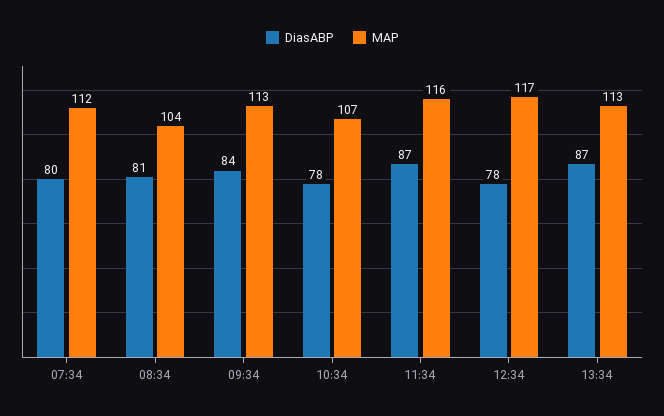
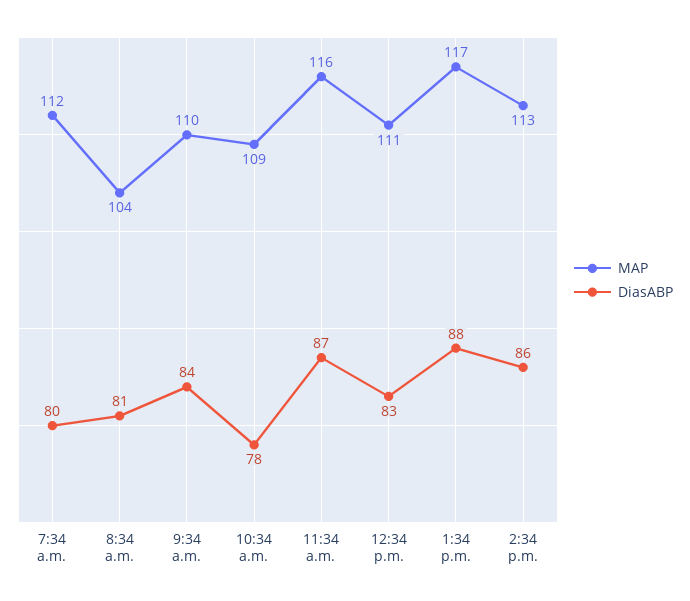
MAP, 09:34: 113 -> 110
MAP, 10:34: 107 -> 109
DiasABP, 12:34: 78 -> 83
MAP, 12:34: 117 -> 111
DiasABP, 13:34: 87 -> 88
MAP, 13:34: 113 -> 117
MAP, 2:34 p.m.: none -> 113
DiasABP, 2:34 p.m.: none -> 86

